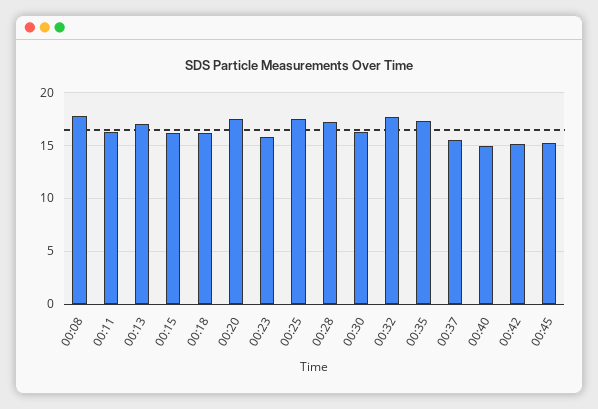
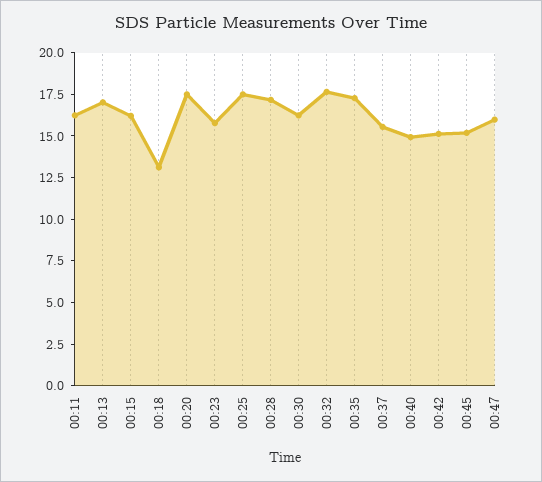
00:08: 18 -> none
00:18: 16 -> 13
00:47: none -> 16

